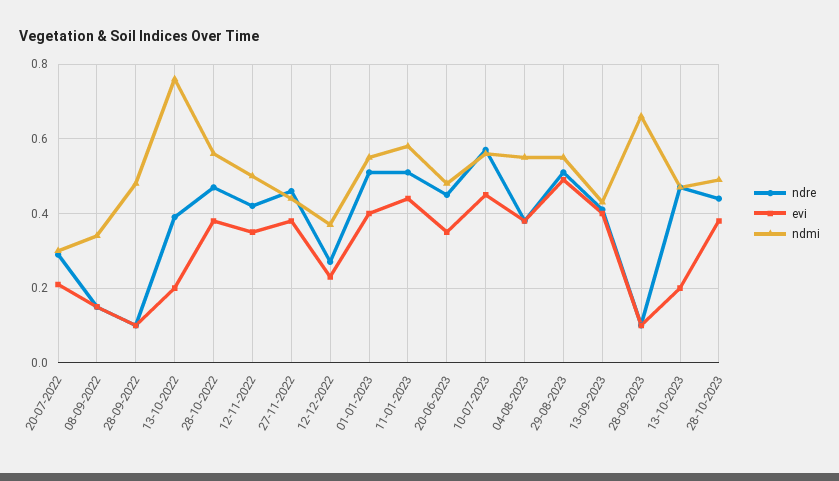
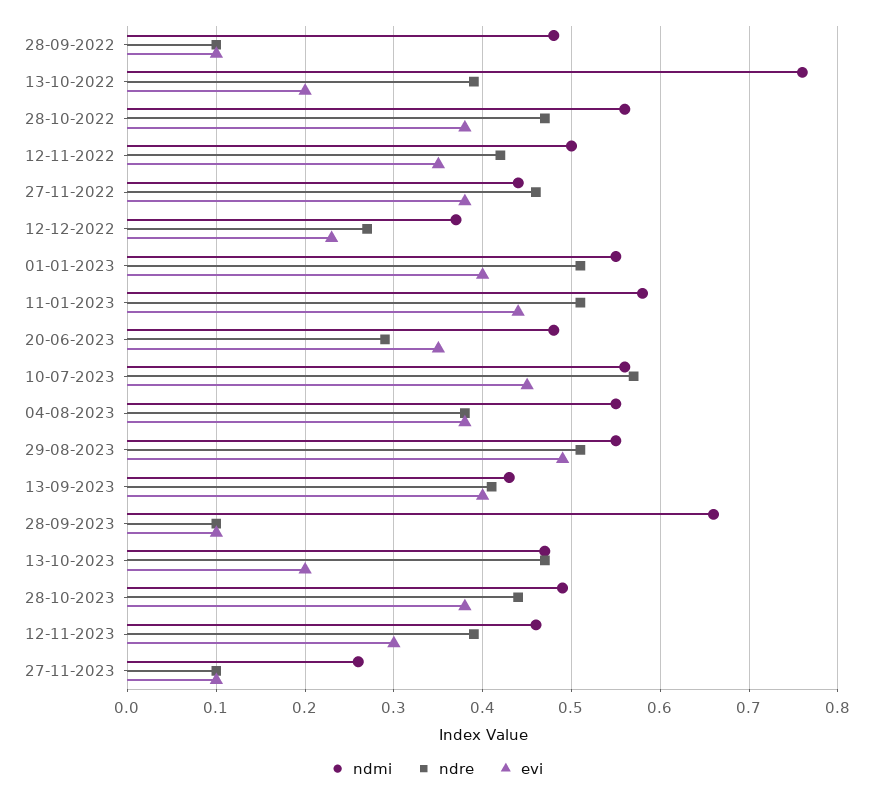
ndre, 20-07-2022: 0.3 -> none
evi, 20-07-2022: 0.2 -> none
ndmi, 20-07-2022: 0.3 -> none
ndre, 08-09-2022: 0.15 -> none
evi, 08-09-2022: 0.15 -> none
ndmi, 08-09-2022: 0.35 -> none
ndre, 20-06-2023: 0.45 -> 0.29
ndmi, 12-11-2023: none -> 0.46
ndre, 12-11-2023: none -> 0.39
evi, 12-11-2023: none -> 0.3
ndmi, 27-11-2023: none -> 0.26
ndre, 27-11-2023: none -> 0.1
evi, 27-11-2023: none -> 0.1

